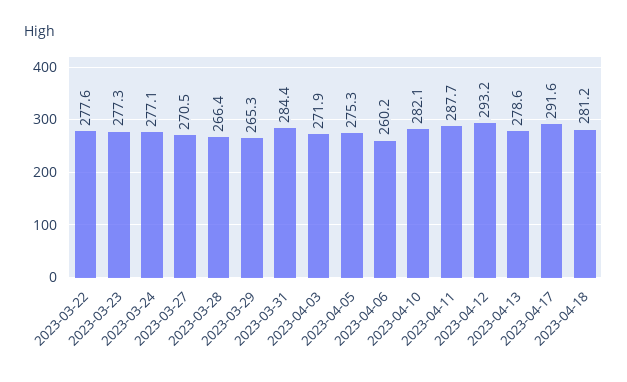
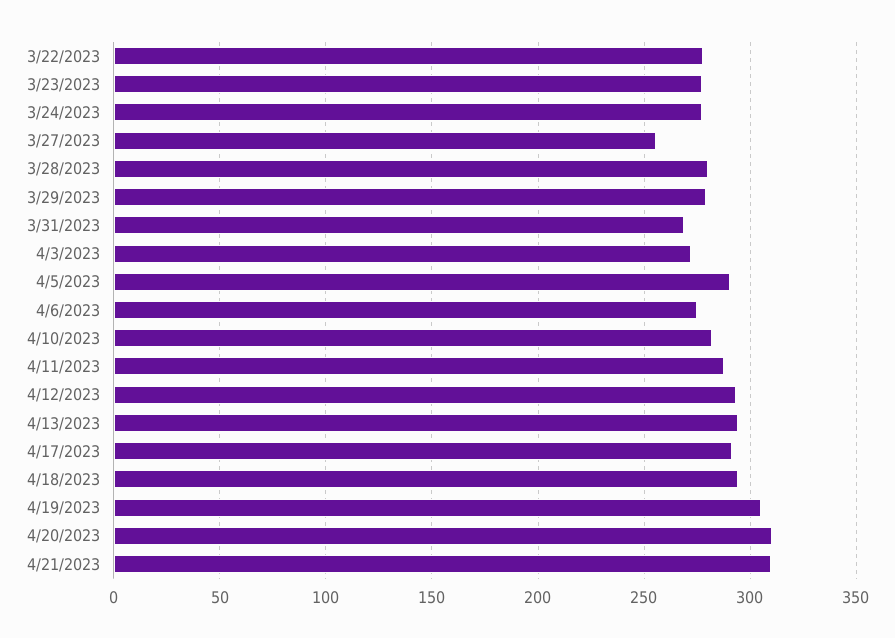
2023-03-27: 270.5 -> 255
2023-03-28: 266.4 -> 280
2023-03-29: 265.3 -> 280
2023-03-31: 284.4 -> 270
2023-04-05: 275.3 -> 290
2023-04-06: 260.2 -> 275
2023-04-13: 278.6 -> 295
2023-04-18: 281.2 -> 295
4/19/2023: none -> 305
4/20/2023: none -> 310
4/21/2023: none -> 310

